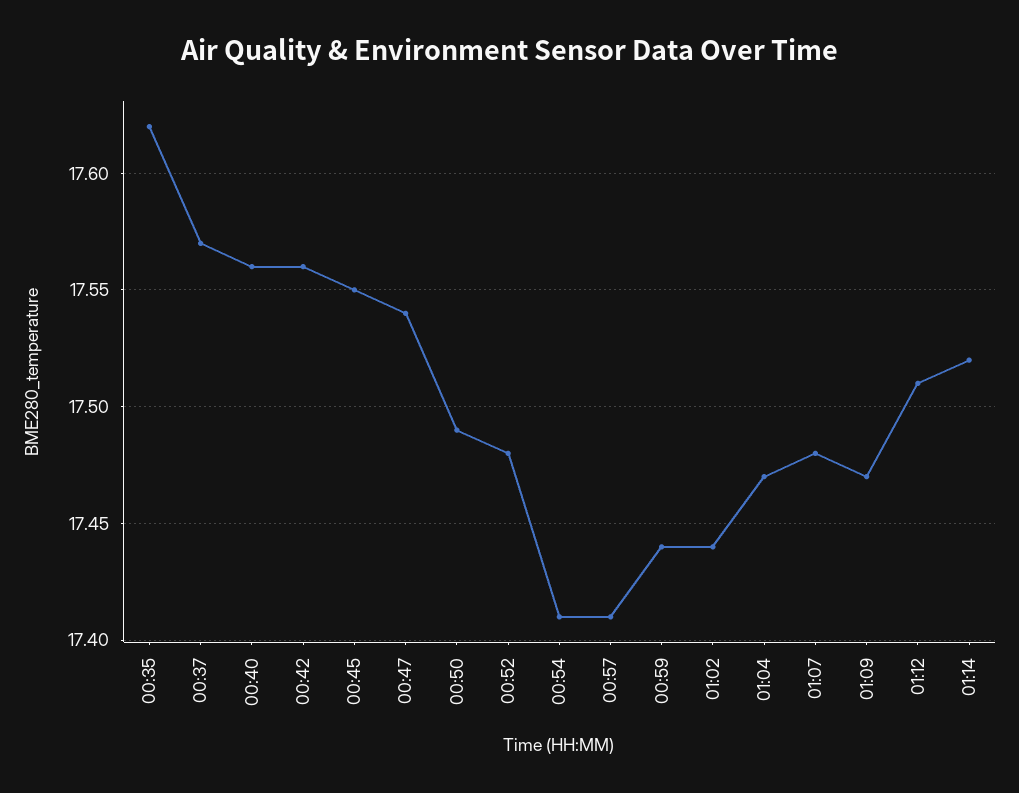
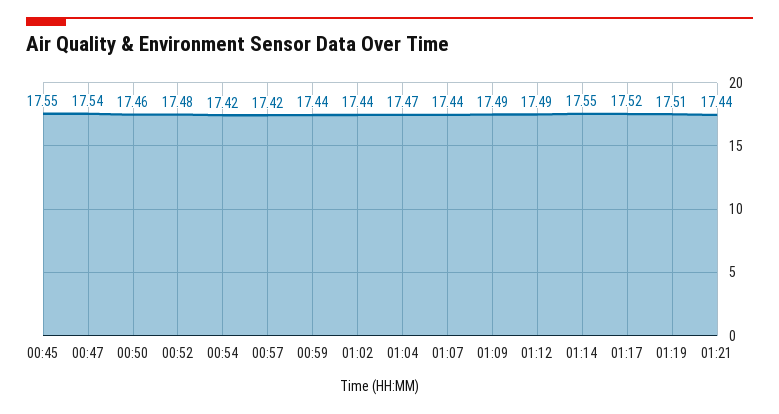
00:35: 17.62 -> none
00:37: 17.57 -> none
00:40: 17.56 -> none
00:42: 17.56 -> none
00:50: 17.49 -> 17.46
00:54: 17.41 -> 17.42
00:57: 17.41 -> 17.42
01:07: 17.48 -> 17.44
01:09: 17.47 -> 17.49
01:12: 17.51 -> 17.49
01:14: 17.52 -> 17.55
01:17: none -> 17.52
01:19: none -> 17.51
01:21: none -> 17.44

